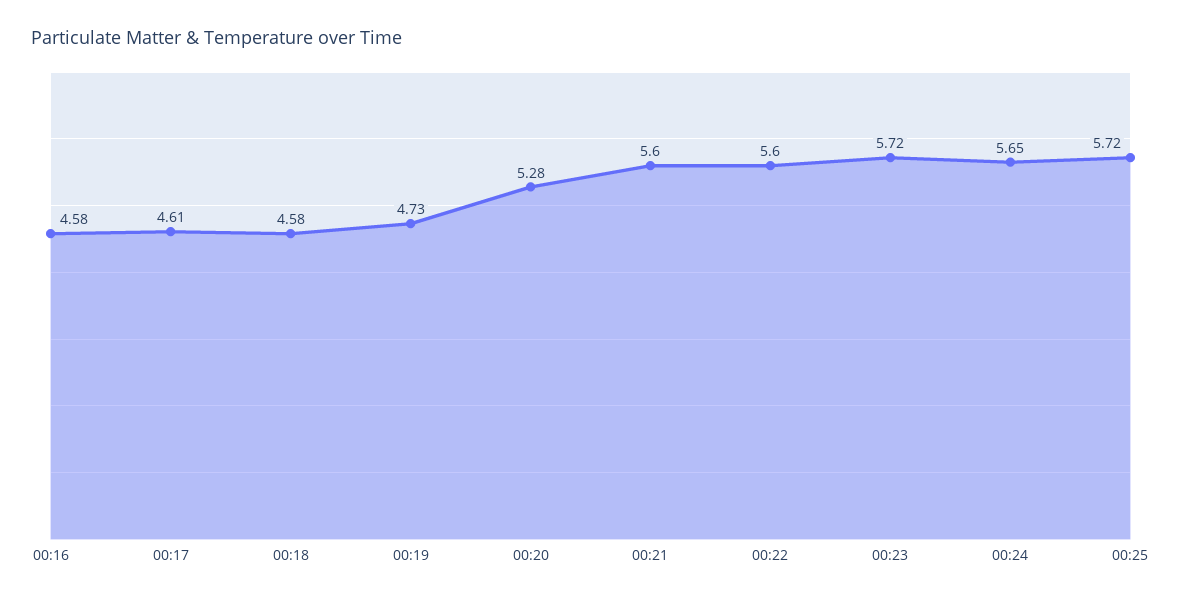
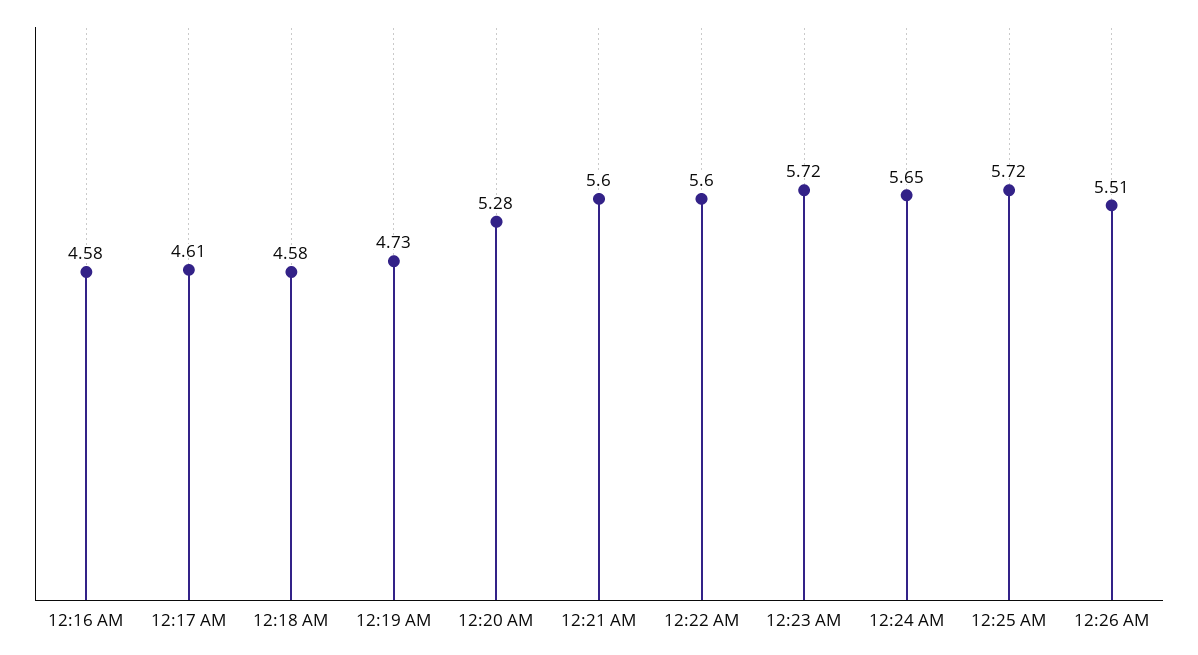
12:26 AM: none -> 5.51

